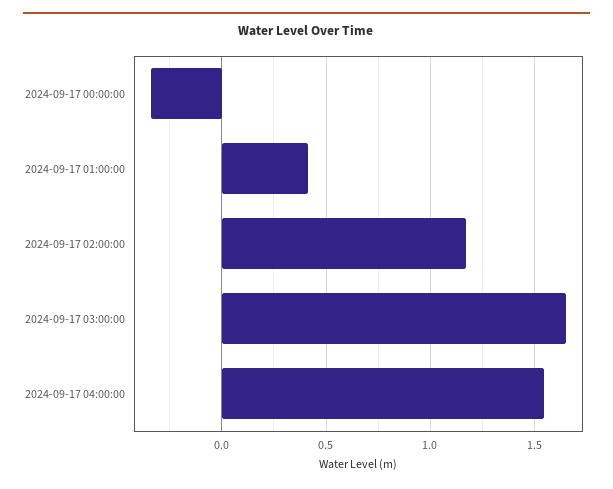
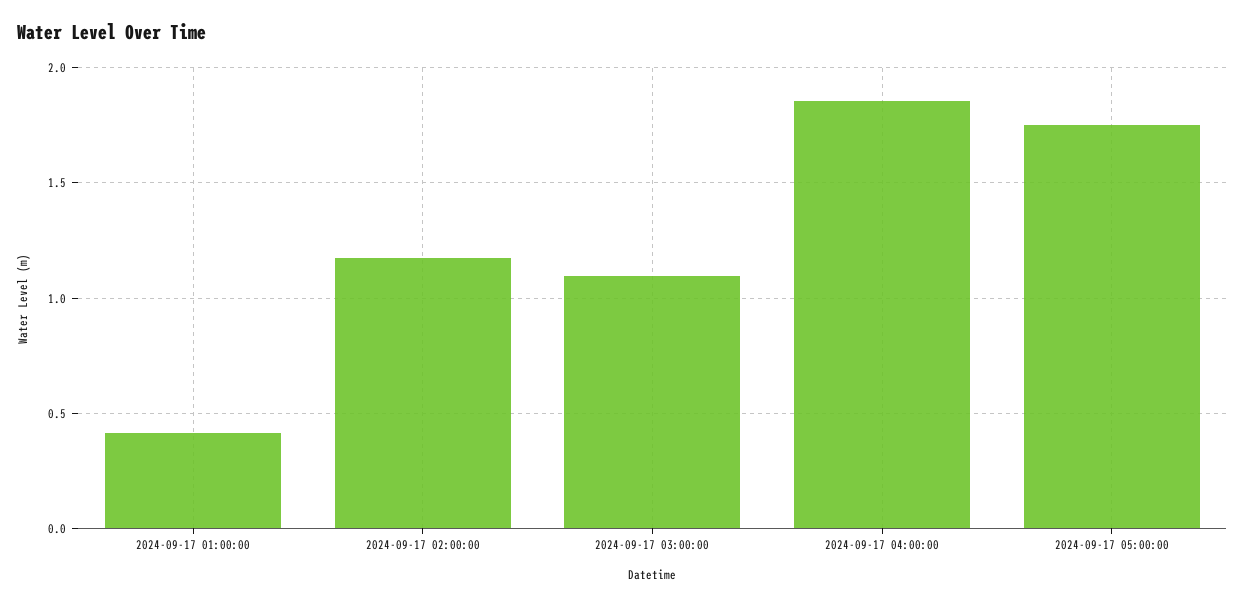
2024-09-17 00:00:00: -0.35 -> none
2024-09-17 03:00:00: 1.65 -> 1.1
2024-09-17 04:00:00: 1.55 -> 1.85
2024-09-17 05:00:00: none -> 1.75

